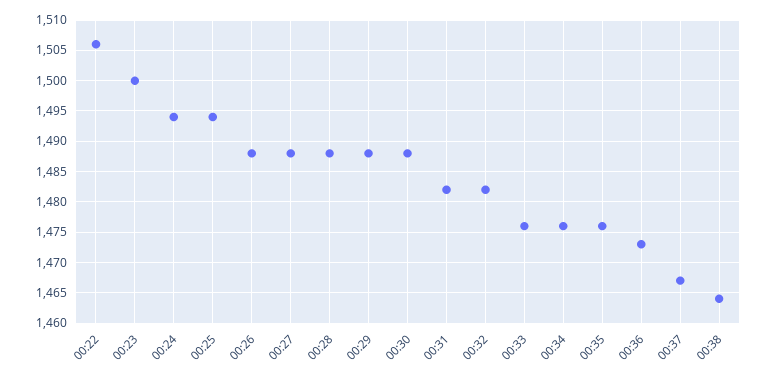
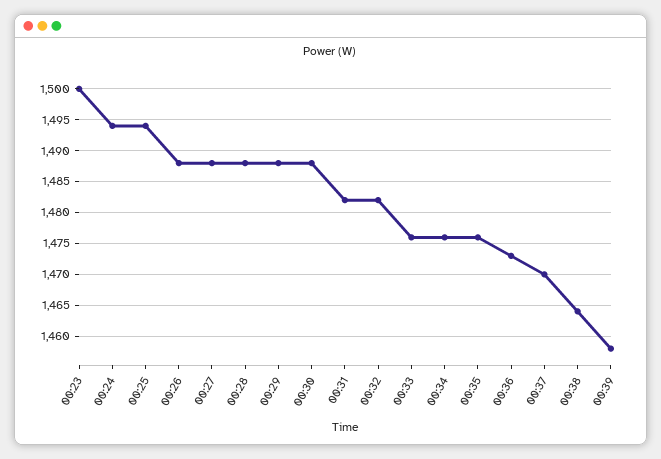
00:22: 1506 -> none
00:37: 1467 -> 1470
00:39: none -> 1458

